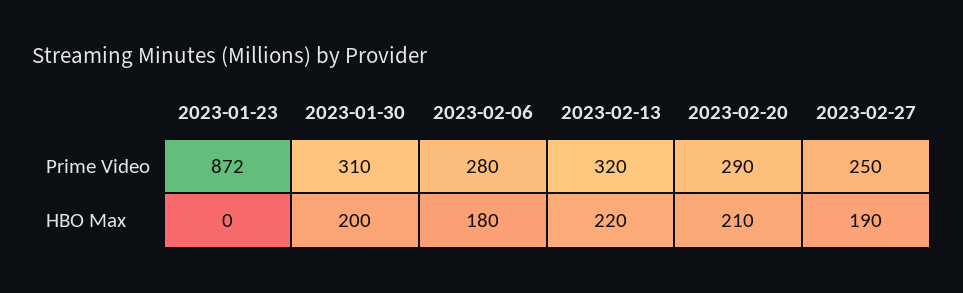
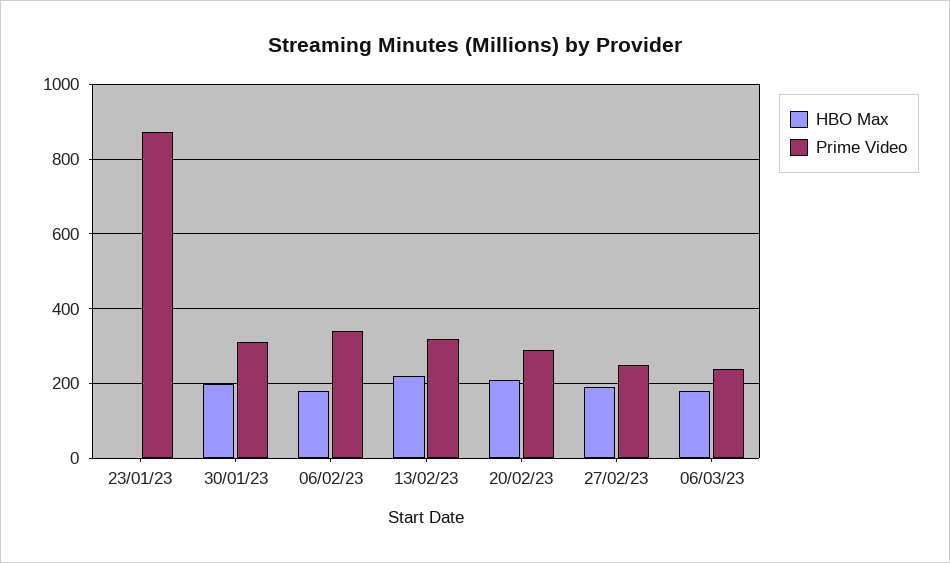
Prime Video, 2023-02-06: 280 -> 340
HBO Max, 06/03/23: none -> 180
Prime Video, 06/03/23: none -> 240

